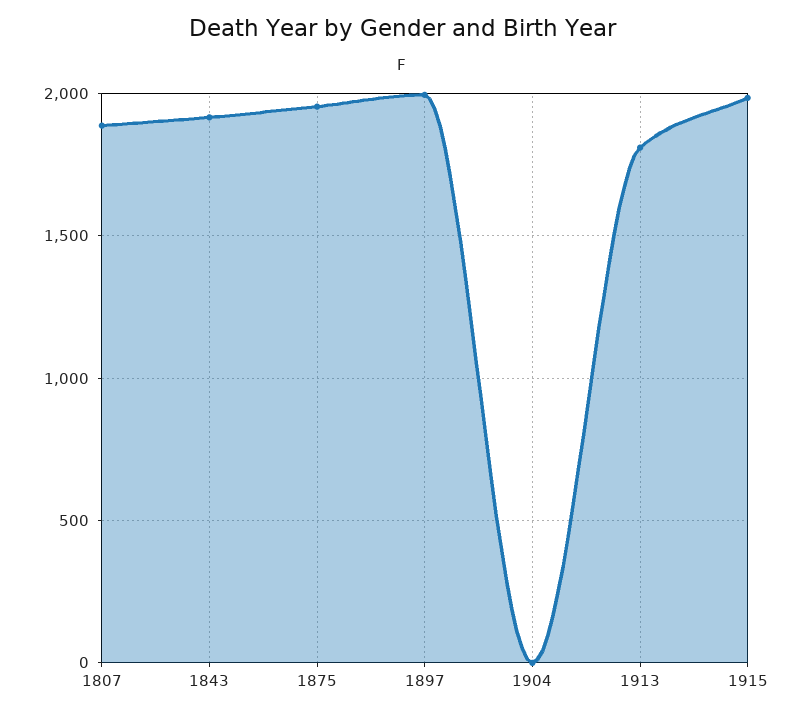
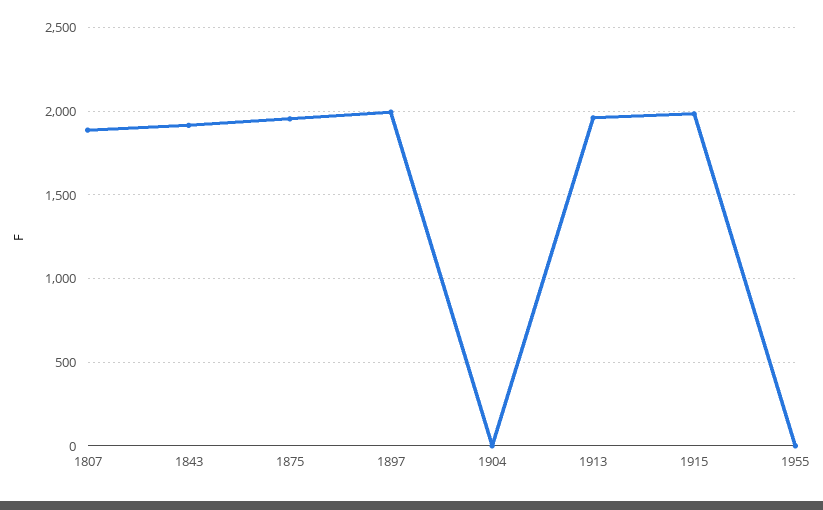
1913: 1800 -> 1950
1955: none -> 0

